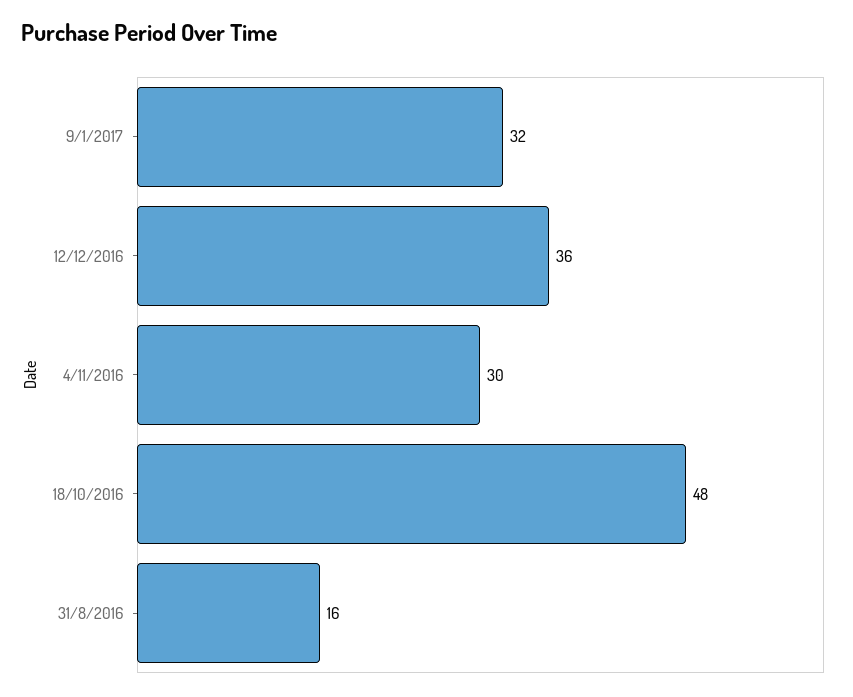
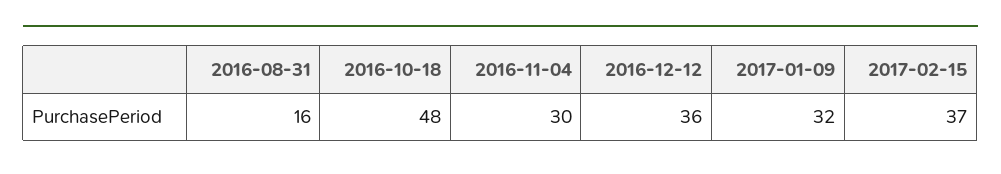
2017-02-15: none -> 37

